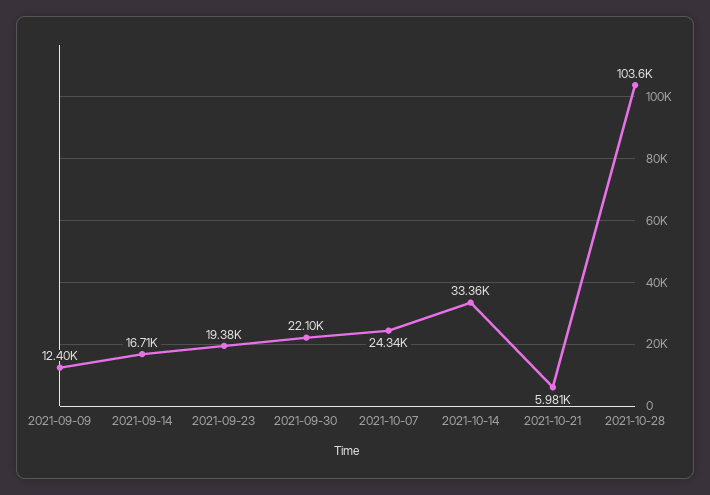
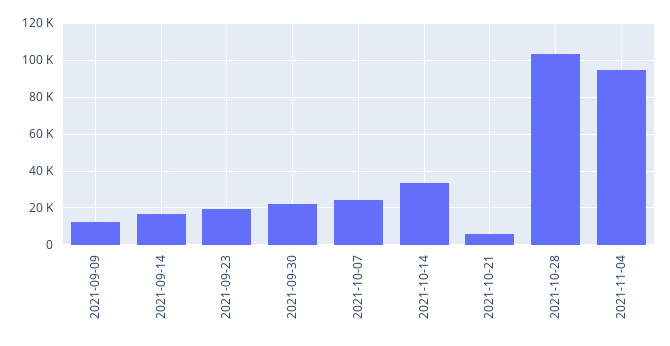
2021-11-04: none -> 95000

